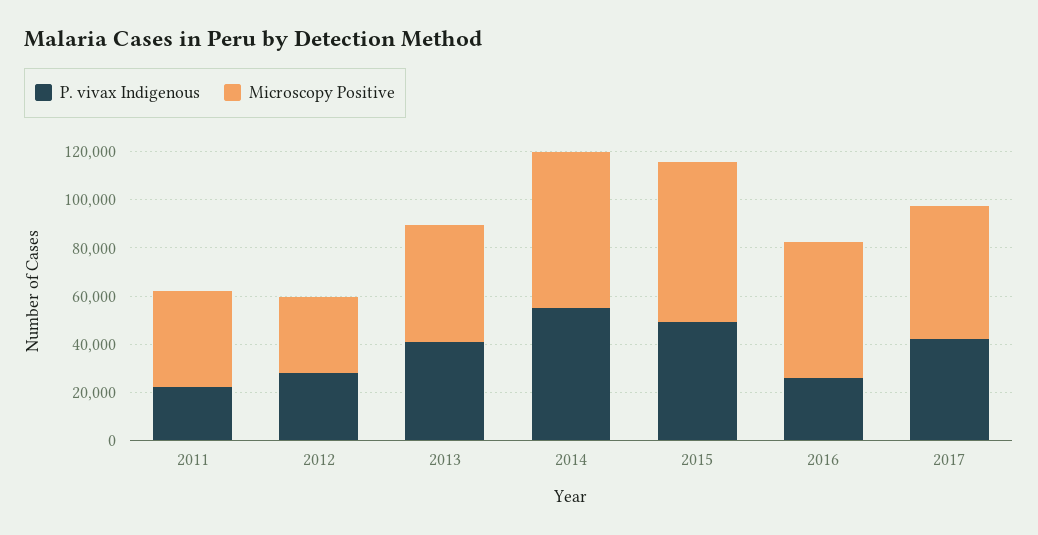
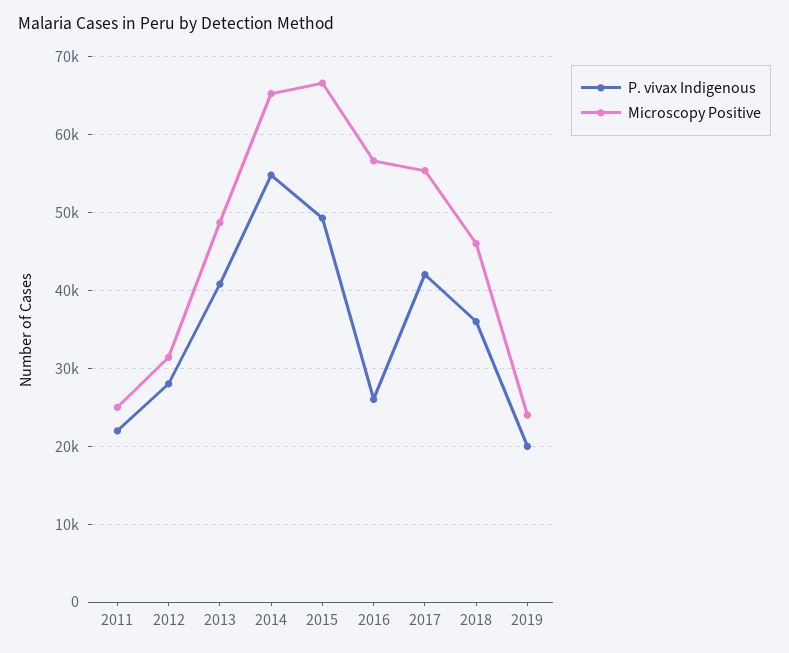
Microscopy Positive, 2011: 40000 -> 25000
P. vivax Indigenous, 2018: none -> 36000
Microscopy Positive, 2018: none -> 46000
P. vivax Indigenous, 2019: none -> 20000
Microscopy Positive, 2019: none -> 24000

